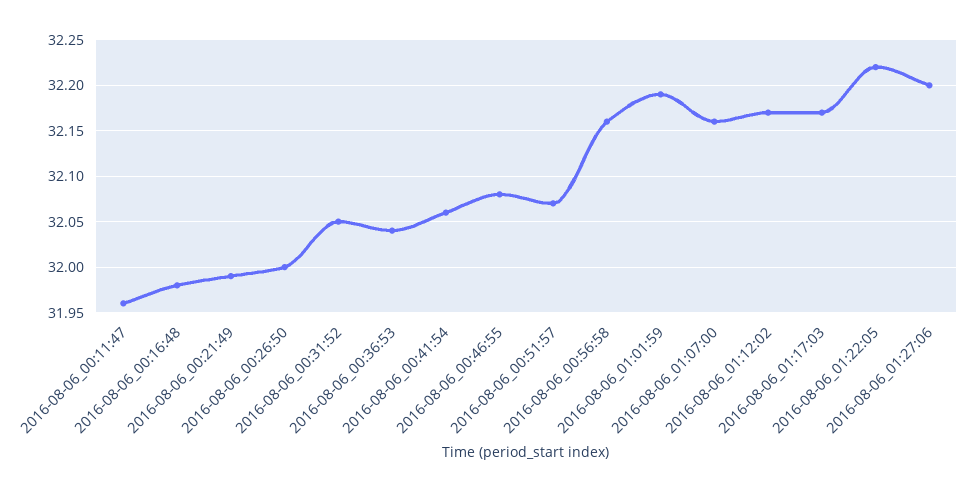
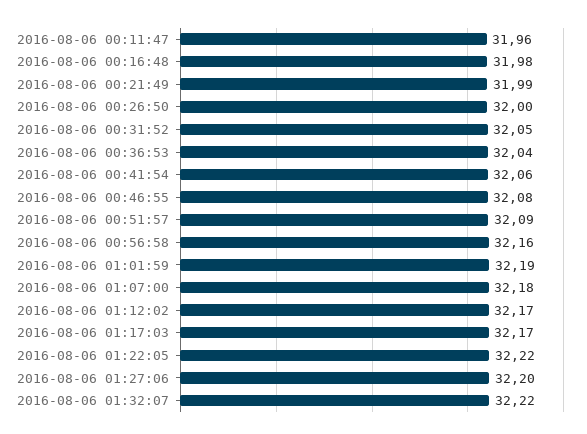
2016-08-06_00:51:57: 32.07 -> 32.09
2016-08-06_01:07:00: 32.16 -> 32.18
2016-08-06 01:32:07: none -> 32.22

